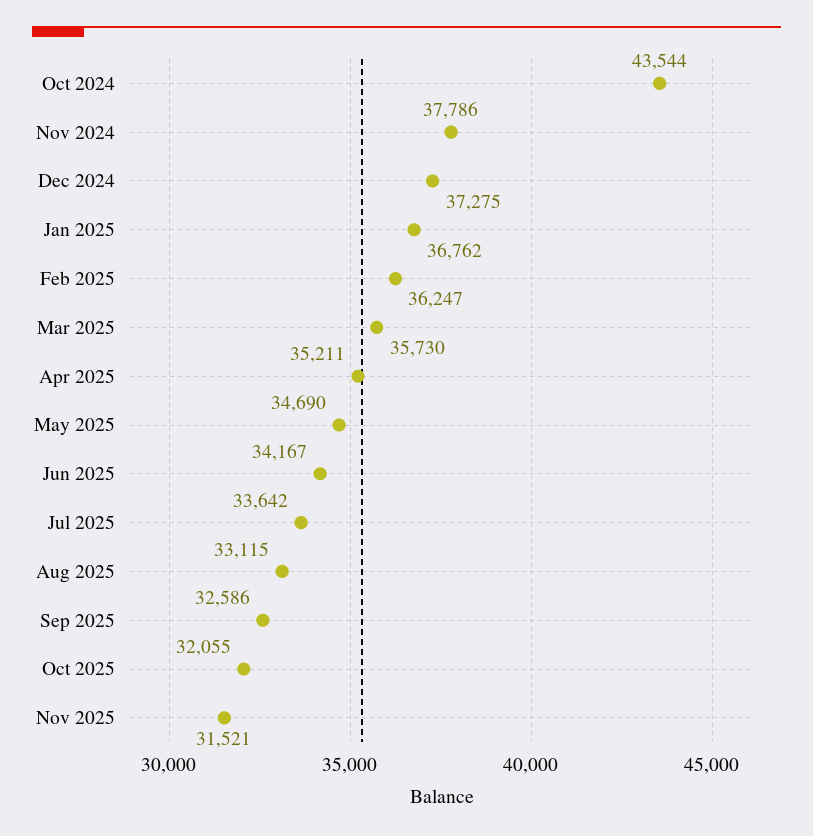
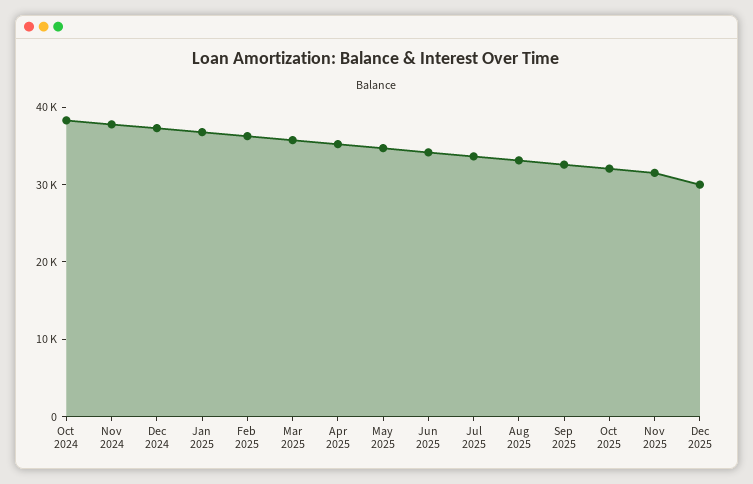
Oct 2024: 43544 -> 38000
Dec 2025: none -> 30000

